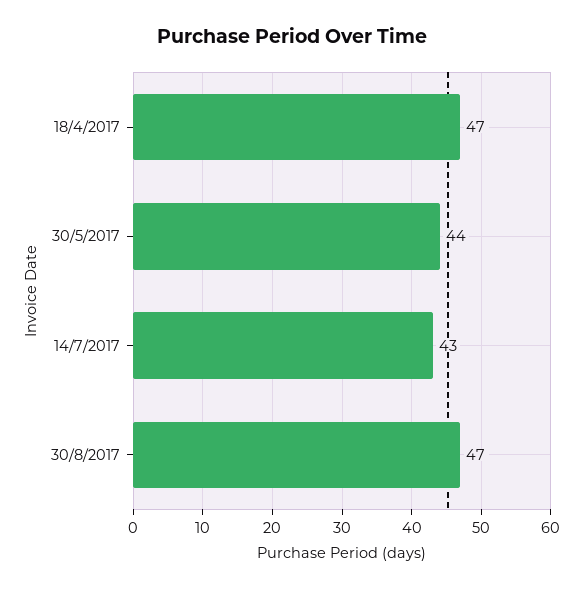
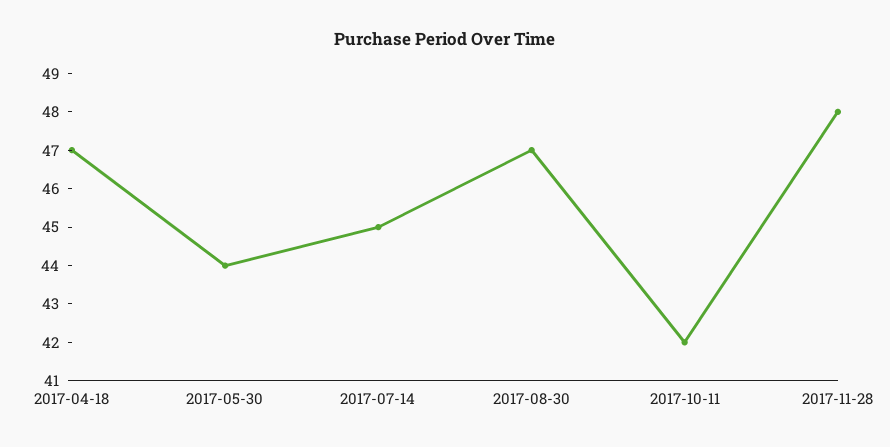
14/7/2017: 43 -> 45
2017-10-11: none -> 42
2017-11-28: none -> 48

